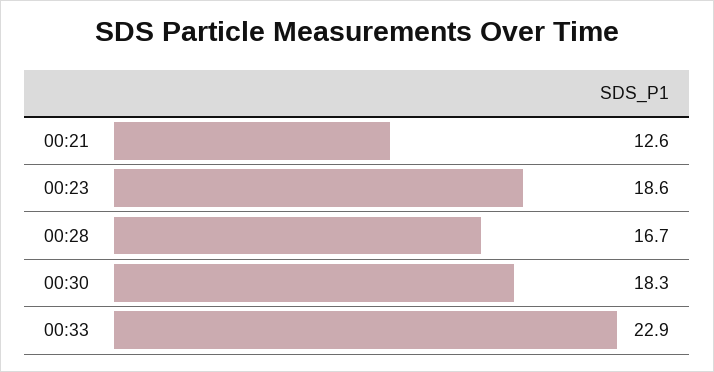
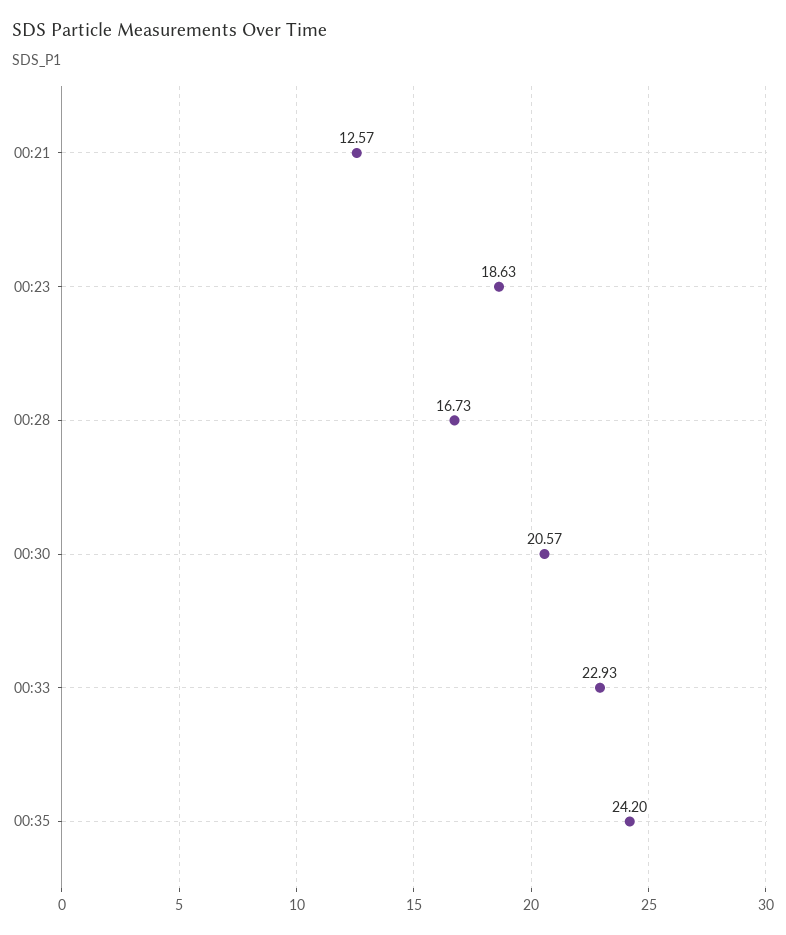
00:30: 18.3 -> 20.57
00:35: none -> 24.2

